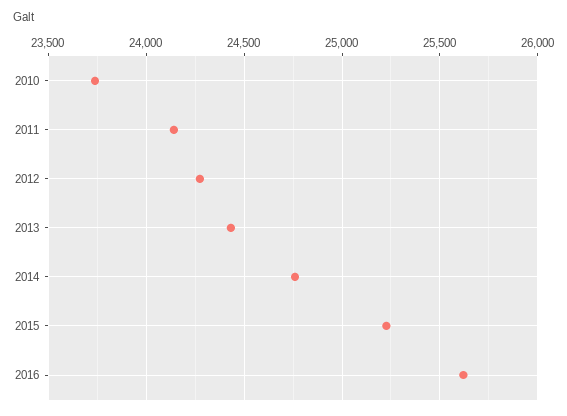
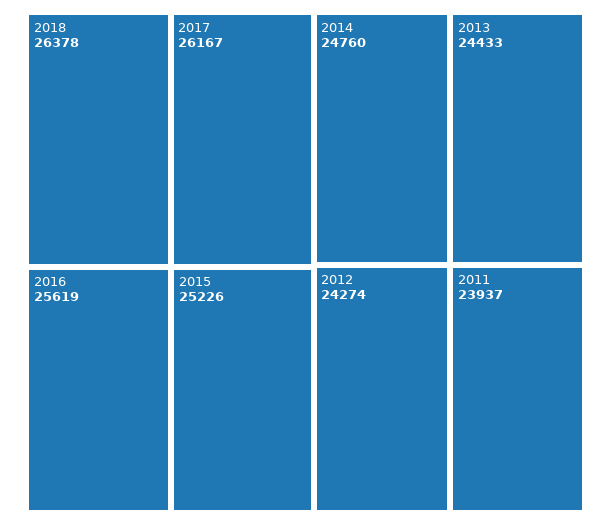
2010: 23750 -> none
2011: 24150 -> 23937
2018: none -> 26378
2017: none -> 26167

